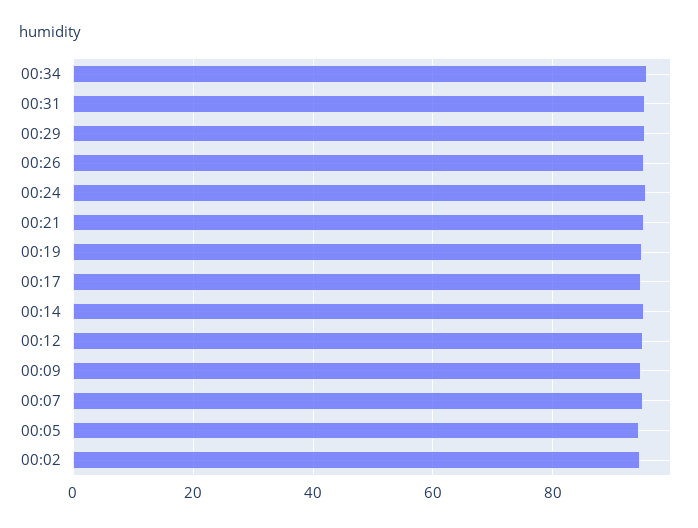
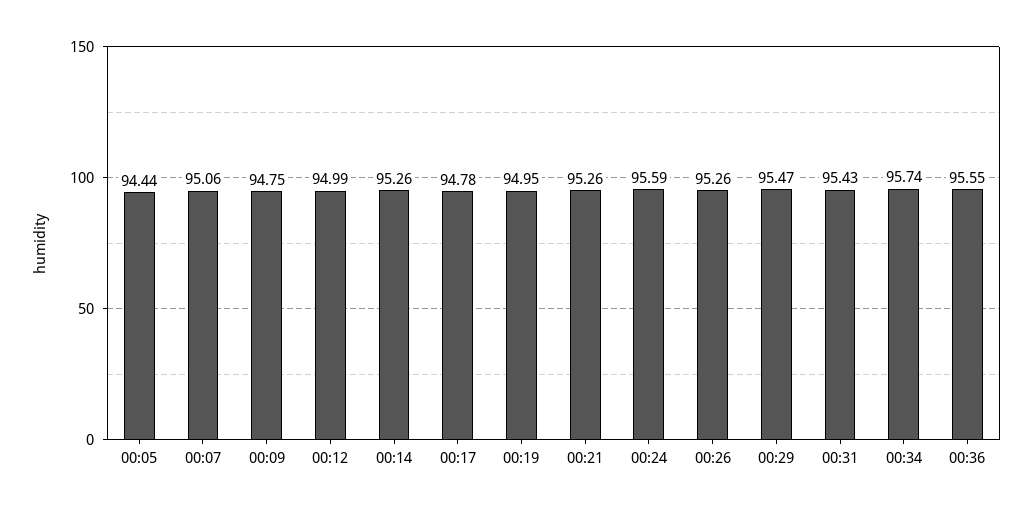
00:02: 94 -> none
00:36: none -> 95.55

